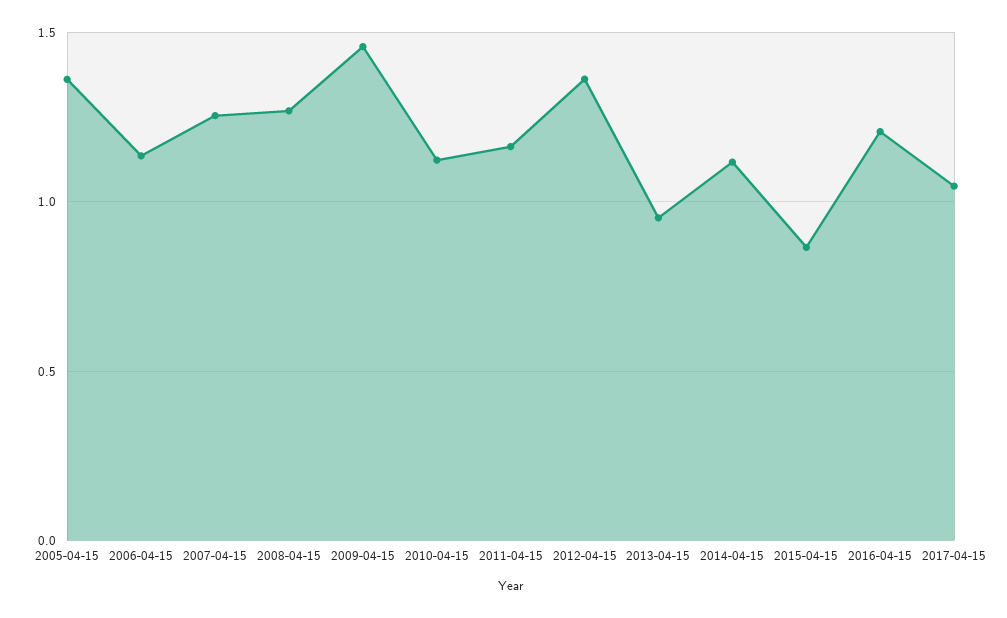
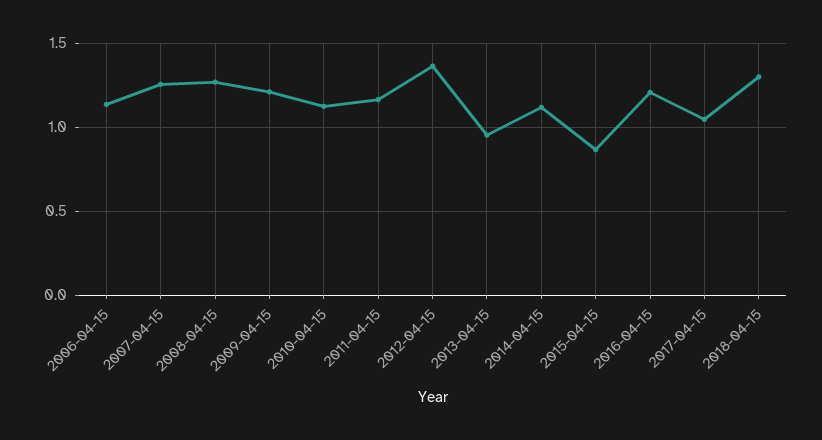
2005-04-15: 1.35 -> none
2009-04-15: 1.45 -> 1.2
2018-04-15: none -> 1.3

